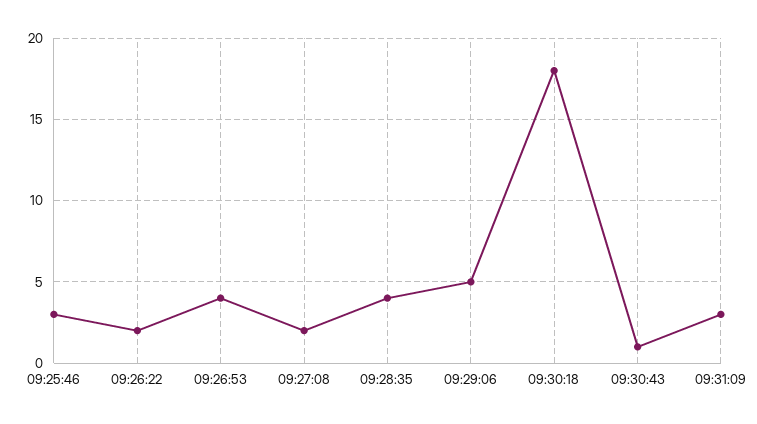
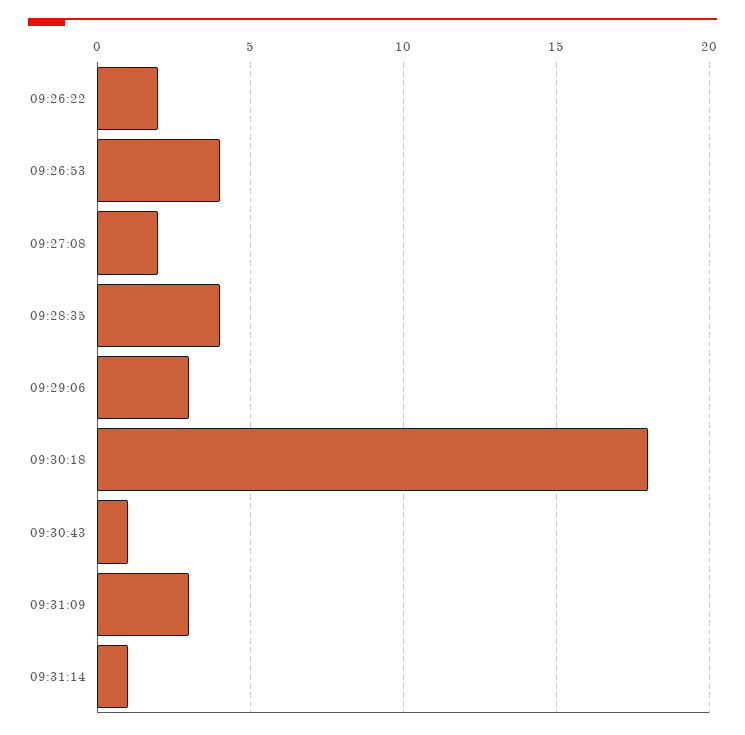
09:25:46: 3 -> none
09:29:06: 5 -> 3
09:31:14: none -> 1

